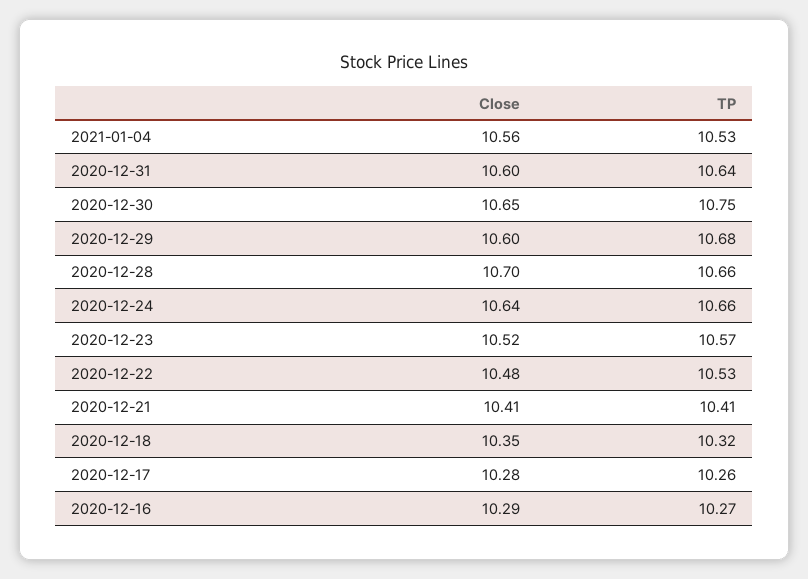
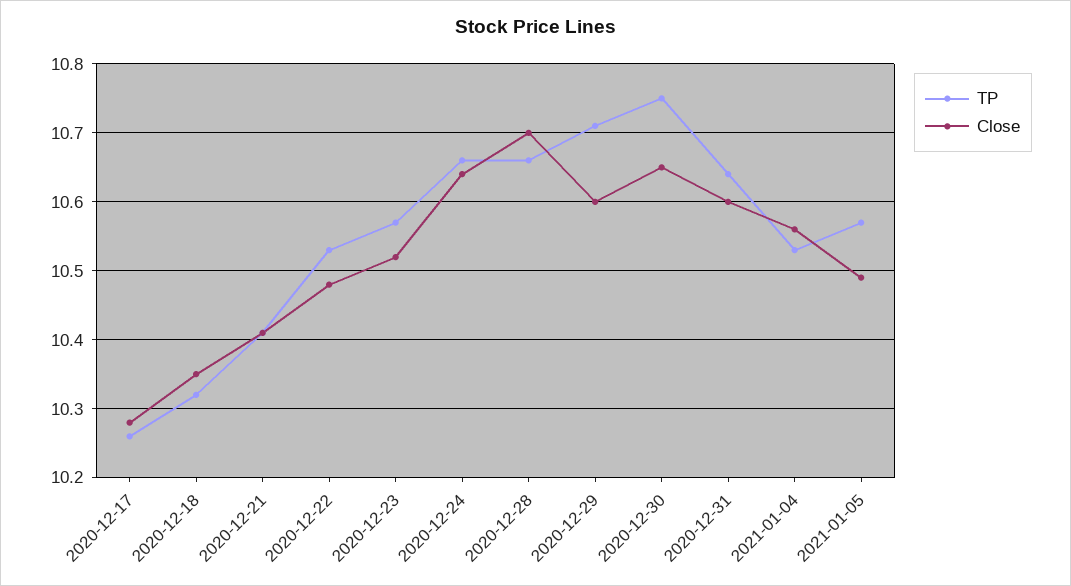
TP, 2020-12-29: 10.68 -> 10.71
Close, 2020-12-16: 10.29 -> none
TP, 2020-12-16: 10.27 -> none
TP, 2021-01-05: none -> 10.57
Close, 2021-01-05: none -> 10.49

